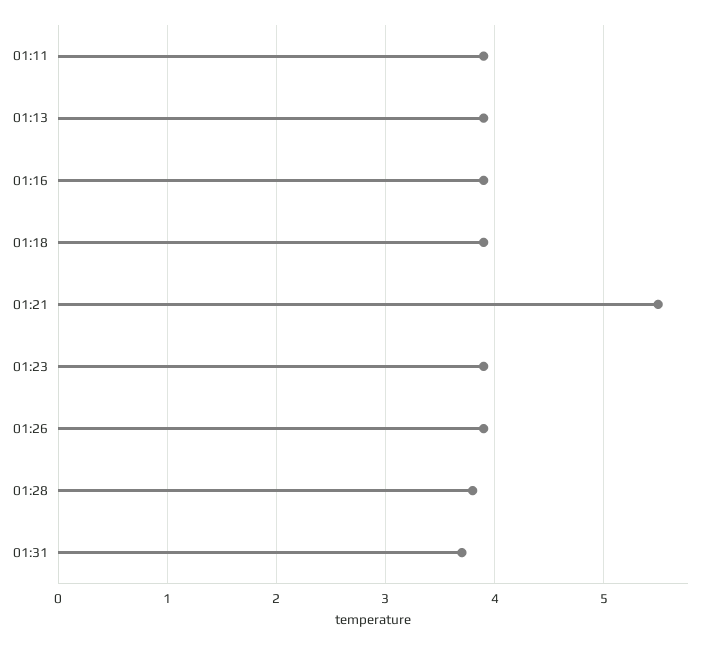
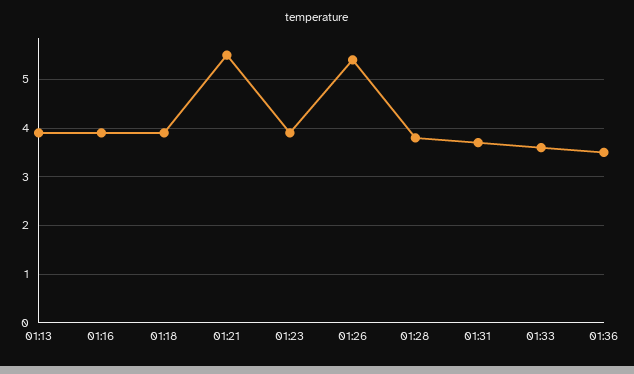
01:11: 3.9 -> none
01:26: 3.9 -> 5.5
01:33: none -> 3.5
01:36: none -> 3.5

